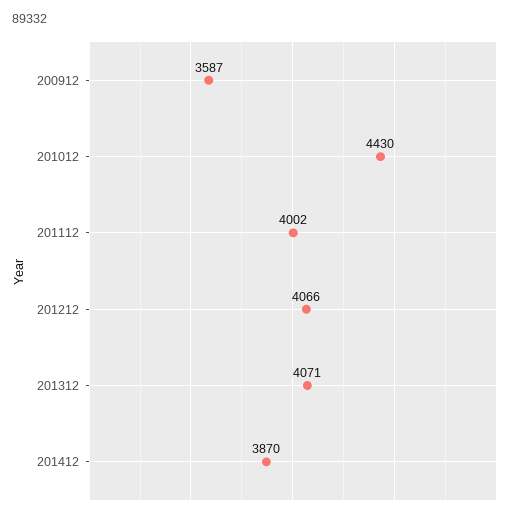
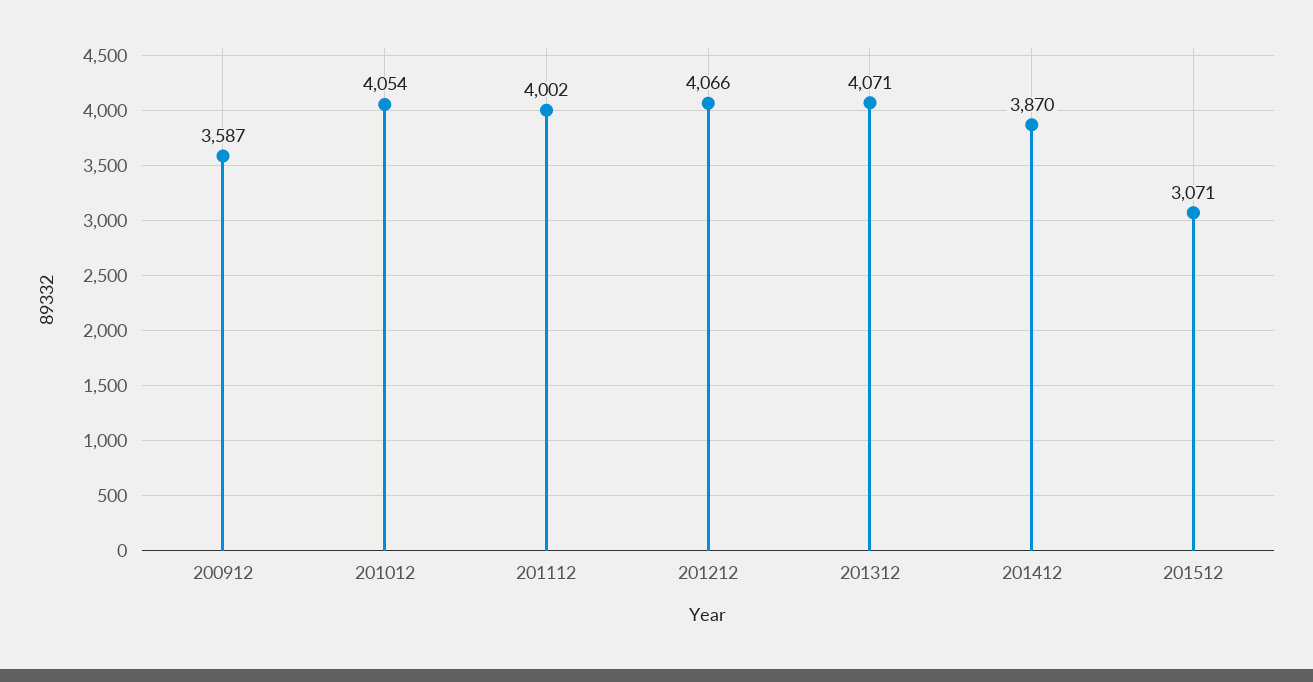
201012: 4430 -> 4054
201512: none -> 3071

